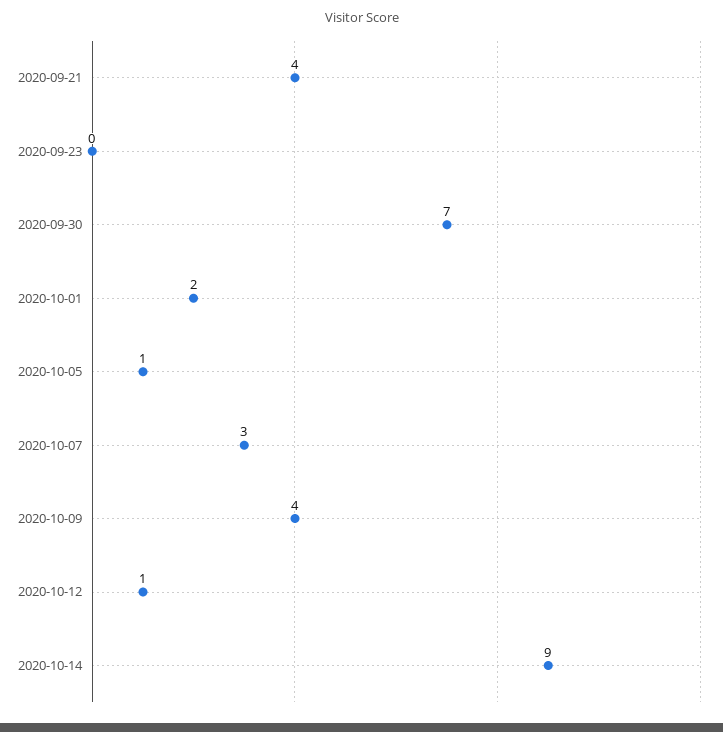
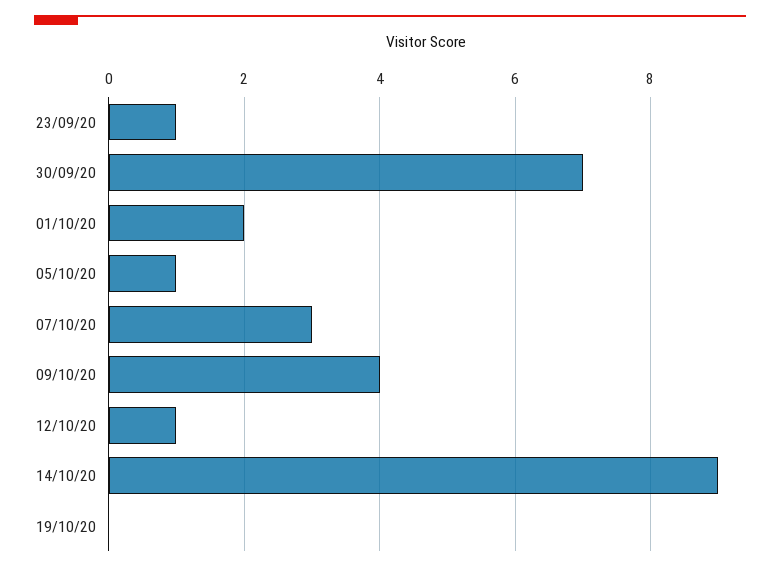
2020-09-21: 4 -> none
2020-09-23: 0 -> 1
19/10/20: none -> 0

